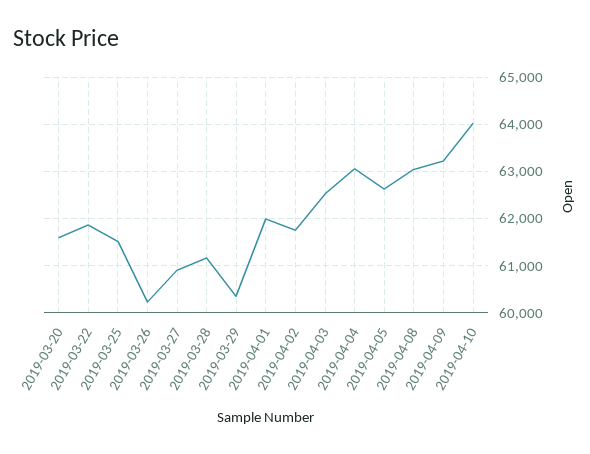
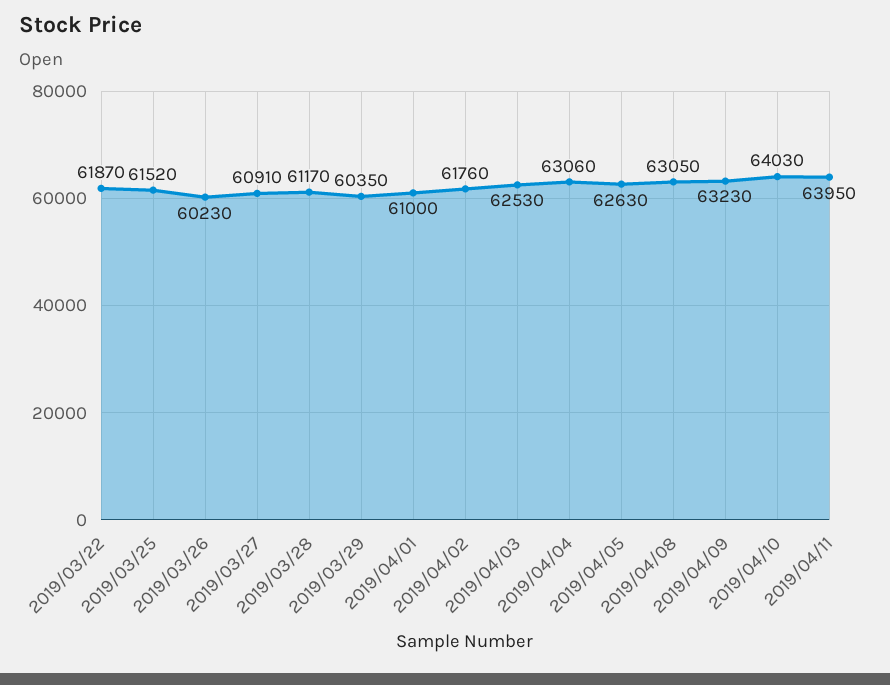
2019-03-20: 61600 -> none
2019-04-01: 62000 -> 61000
2019/04/11: none -> 63950

